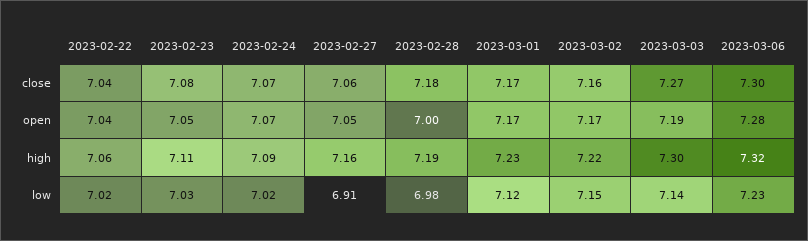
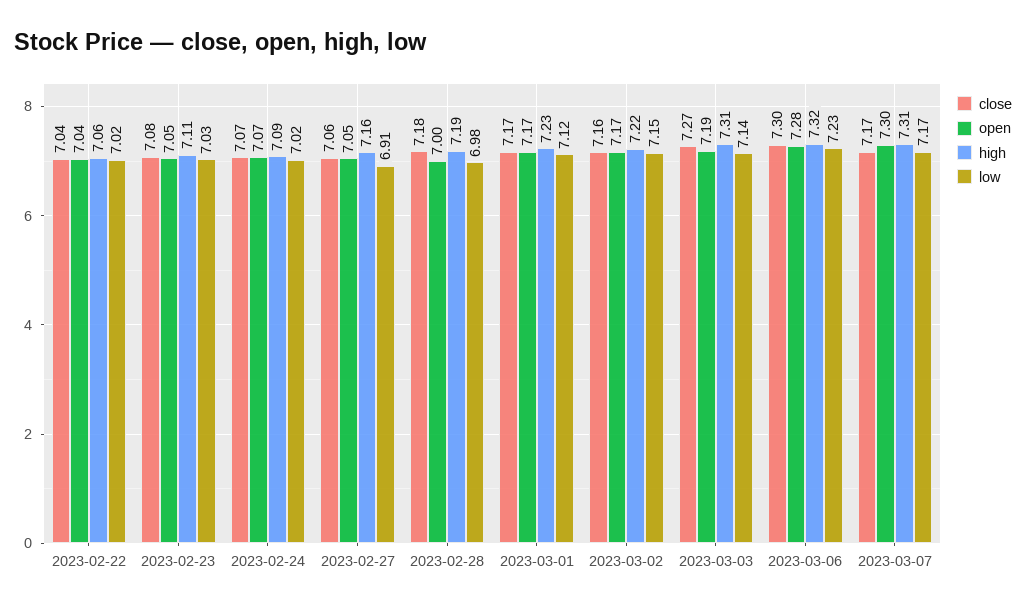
high, 2023-03-03: 7.3 -> 7.31
close, 2023-03-07: none -> 7.17
open, 2023-03-07: none -> 7.3
high, 2023-03-07: none -> 7.31
low, 2023-03-07: none -> 7.17

